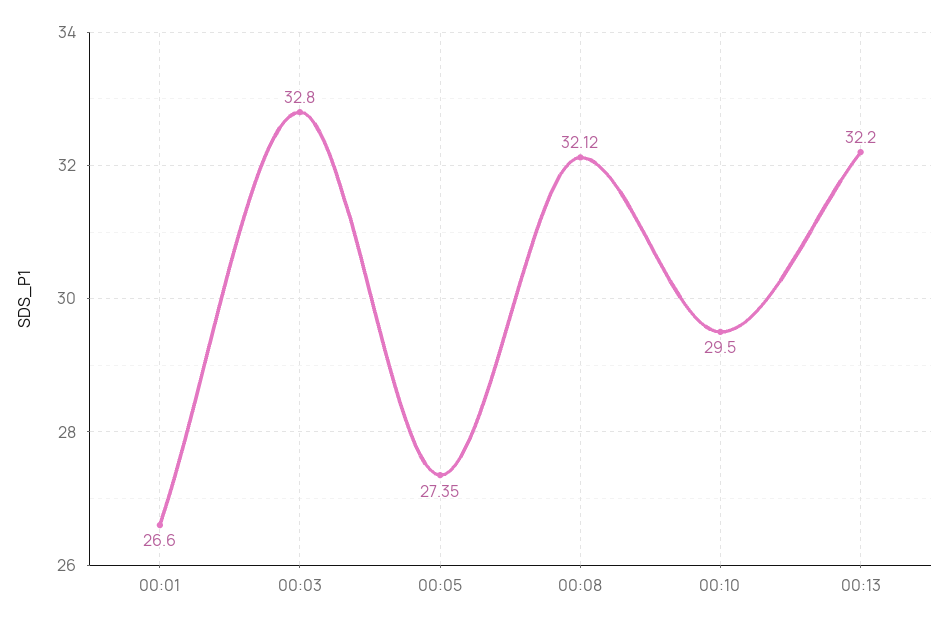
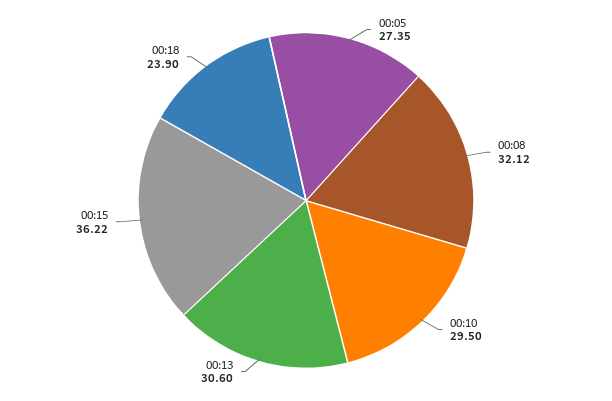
00:01: 26.6 -> none
00:03: 32.8 -> none
00:13: 32.2 -> 30.6
00:15: none -> 36.22
00:18: none -> 23.9

